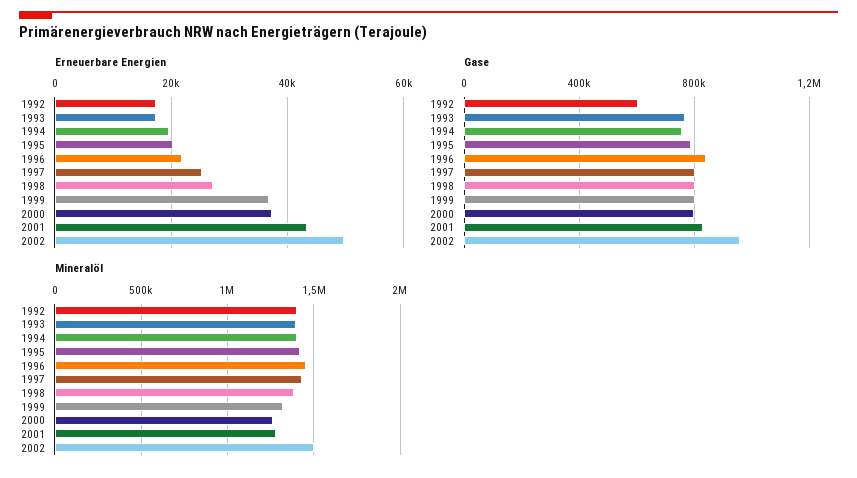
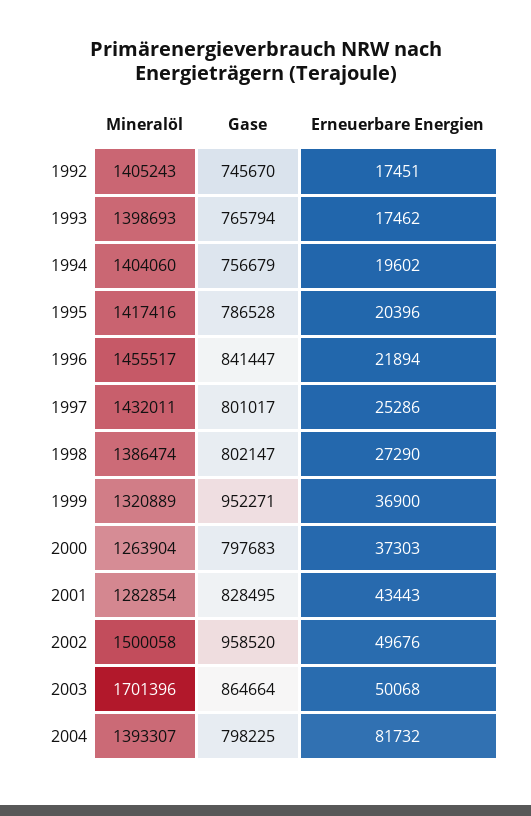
Gase, 1992: 600000 -> 745670
Gase, 1999: 800000 -> 952271
Mineralöl, 2003: none -> 1701396
Gase, 2003: none -> 864664
Erneuerbare Energien, 2003: none -> 50068
Mineralöl, 2004: none -> 1393307
Gase, 2004: none -> 798225
Erneuerbare Energien, 2004: none -> 81732

